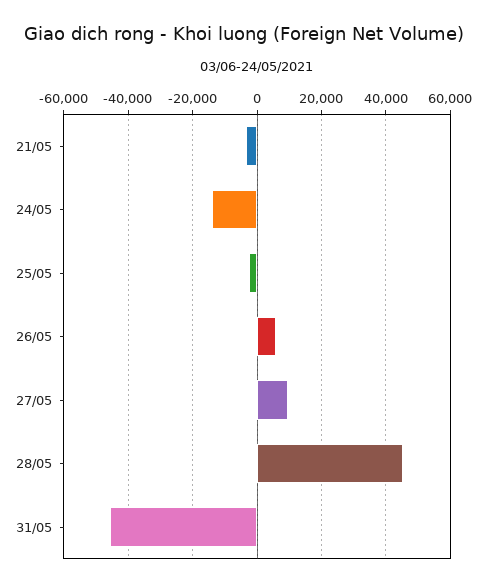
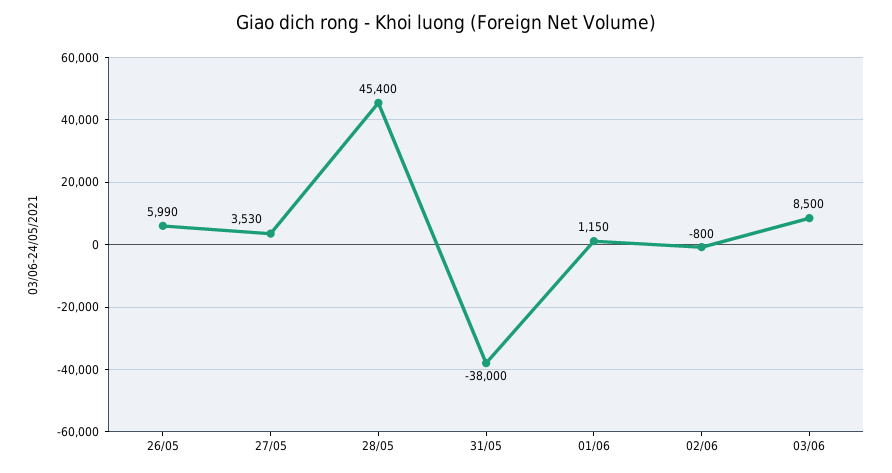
21/05: -4000 -> none
24/05: -14000 -> none
25/05: -2000 -> none
27/05: 10000 -> 3530
31/05: -46000 -> -38000
01/06: none -> 1150
02/06: none -> -800
03/06: none -> 8500

